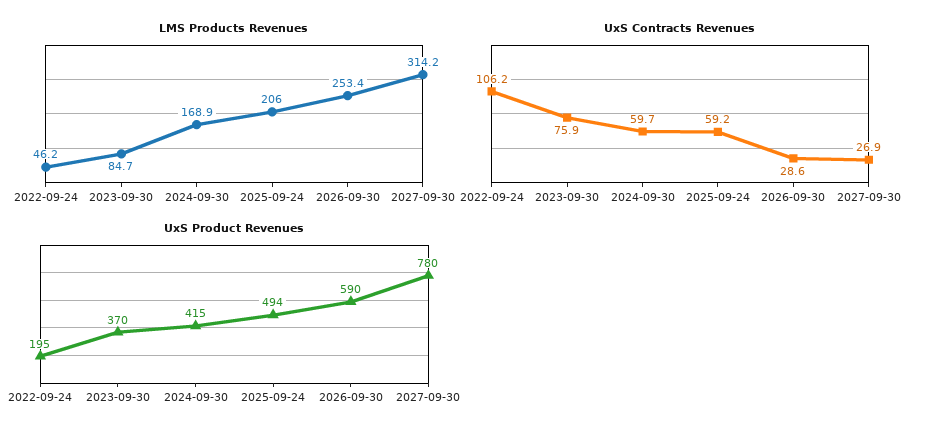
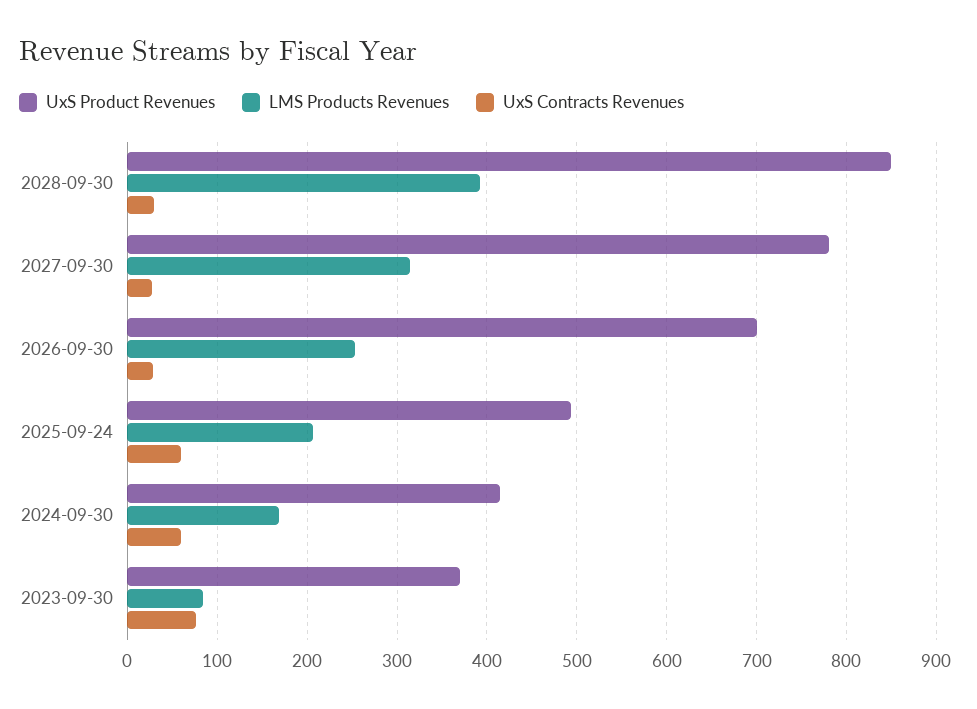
LMS Products Revenues, 2022-09-24: 46.2 -> none
UxS Contracts Revenues, 2022-09-24: 106.2 -> none
UxS Product Revenues, 2022-09-24: 195 -> none
UxS Product Revenues, 2026-09-30: 590 -> 700
UxS Product Revenues, 2028-09-30: none -> 850
LMS Products Revenues, 2028-09-30: none -> 390
UxS Contracts Revenues, 2028-09-30: none -> 30

